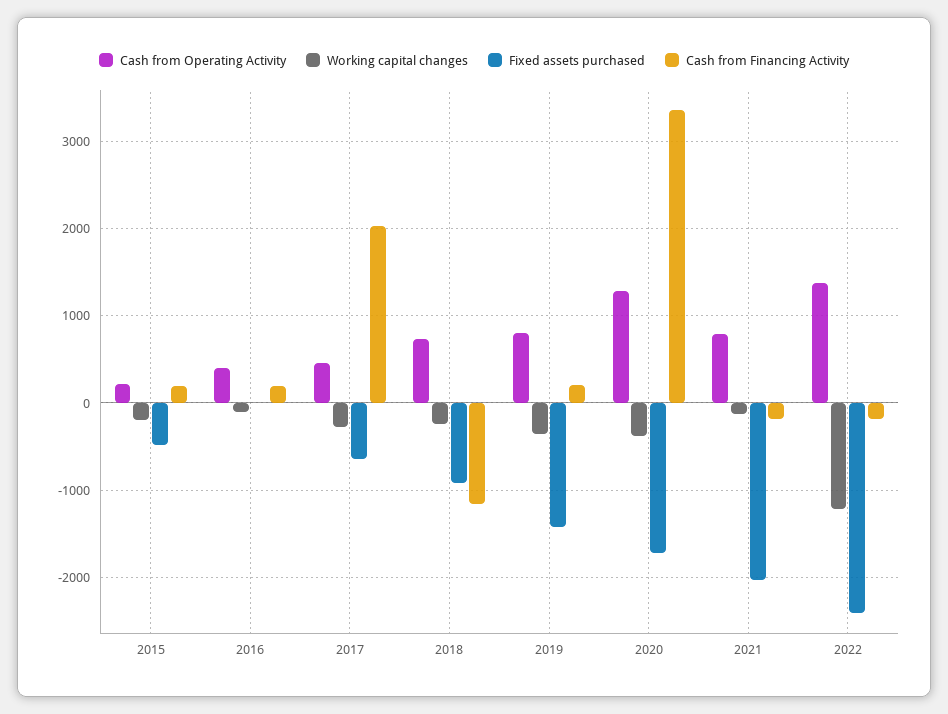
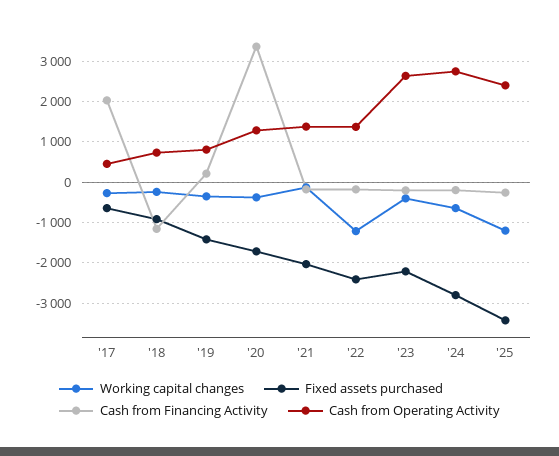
Cash from Operating Activity, 2015: 200 -> none
Working capital changes, 2015: -200 -> none
Fixed assets purchased, 2015: -500 -> none
Cash from Financing Activity, 2015: 200 -> none
Cash from Operating Activity, 2016: 400 -> none
Working capital changes, 2016: -100 -> none
Fixed assets purchased, 2016: 0 -> none
Cash from Financing Activity, 2016: 200 -> none
Cash from Operating Activity, 2021: 800 -> 1400
Working capital changes, '23: none -> -400
Fixed assets purchased, '23: none -> -2200
Cash from Financing Activity, '23: none -> -200
Cash from Operating Activity, '23: none -> 2600
Working capital changes, '24: none -> -600
Fixed assets purchased, '24: none -> -2800
Cash from Financing Activity, '24: none -> -200
Cash from Operating Activity, '24: none -> 2800
Working capital changes, '25: none -> -1200
Fixed assets purchased, '25: none -> -3400
Cash from Financing Activity, '25: none -> -200
Cash from Operating Activity, '25: none -> 2400

